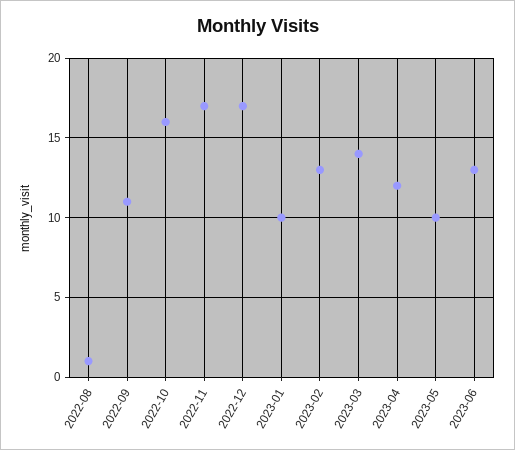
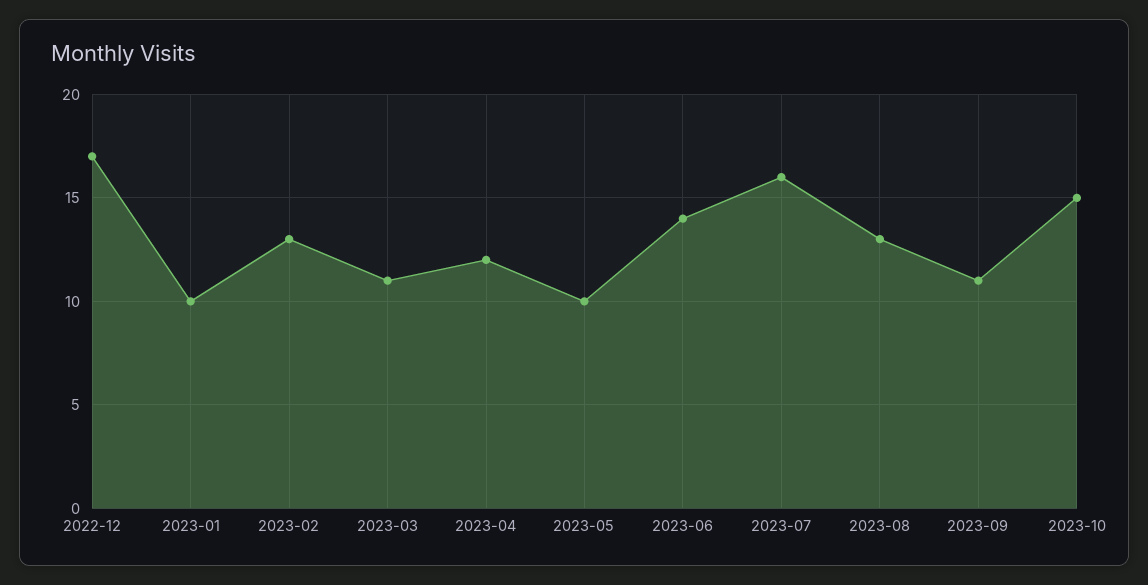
2022-08: 1 -> none
2022-09: 11 -> none
2022-10: 16 -> none
2022-11: 17 -> none
2023-03: 14 -> 11
2023-06: 13 -> 14
2023-07: none -> 16
2023-08: none -> 13
2023-09: none -> 11
2023-10: none -> 15

